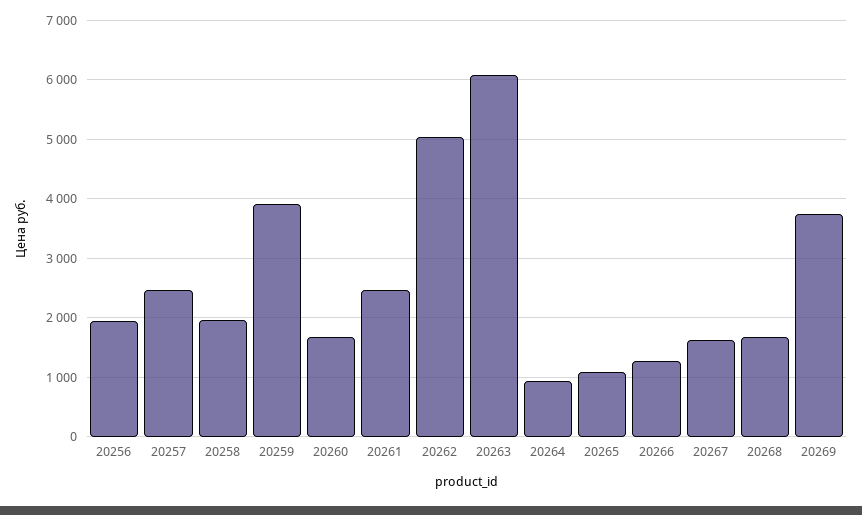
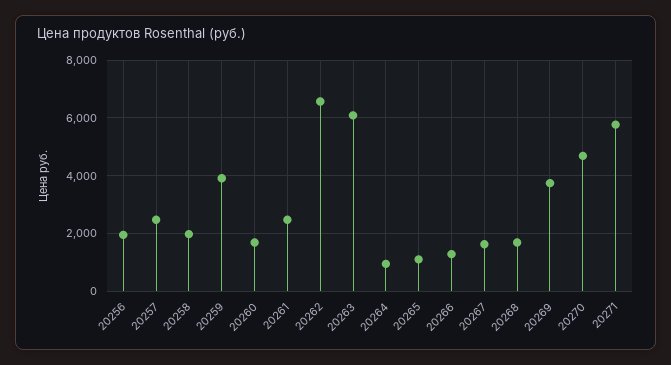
20262: 5000 -> 6500
20270: none -> 4750
20271: none -> 5750

